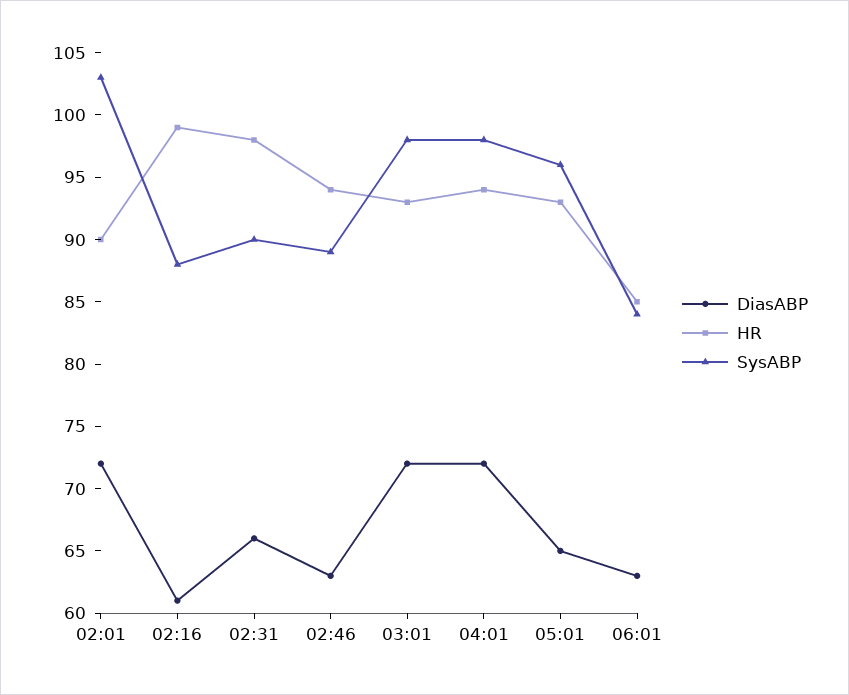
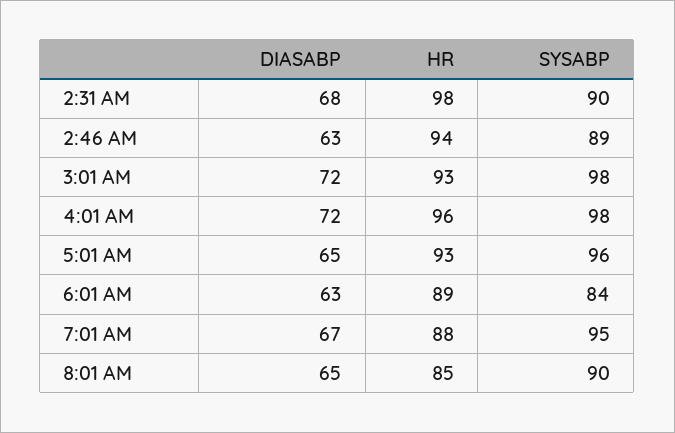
DiasABP, 02:01: 72 -> none
HR, 02:01: 90 -> none
SysABP, 02:01: 103 -> none
DiasABP, 02:16: 61 -> none
HR, 02:16: 99 -> none
SysABP, 02:16: 88 -> none
DiasABP, 02:31: 66 -> 68
HR, 04:01: 94 -> 96
HR, 06:01: 85 -> 89
DiasABP, 7:01 AM: none -> 67
HR, 7:01 AM: none -> 88
SysABP, 7:01 AM: none -> 95
DiasABP, 8:01 AM: none -> 65
HR, 8:01 AM: none -> 85
SysABP, 8:01 AM: none -> 90

